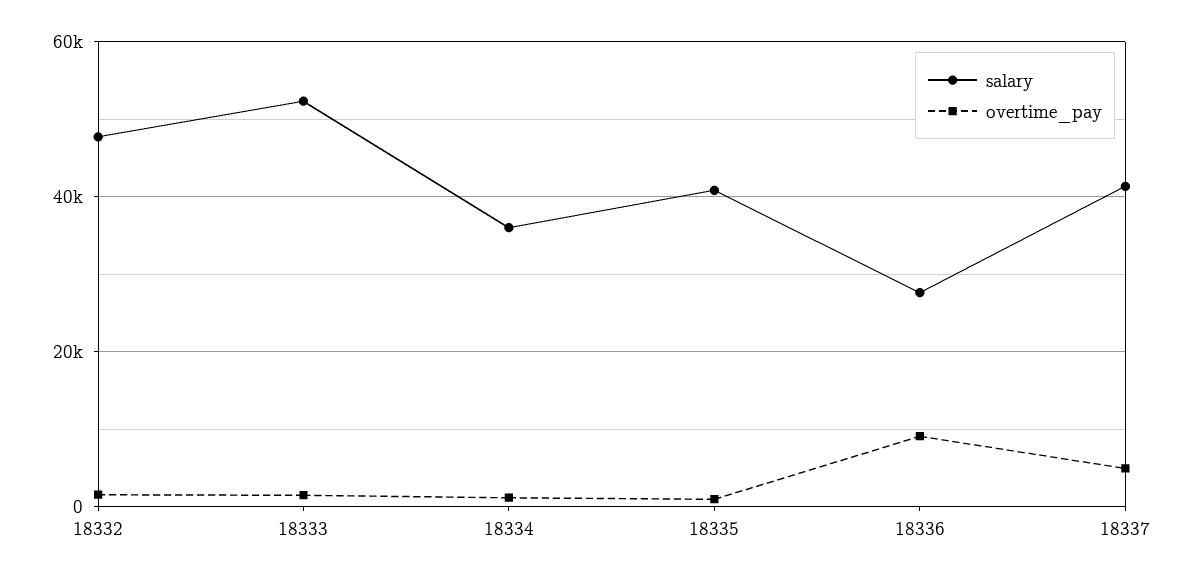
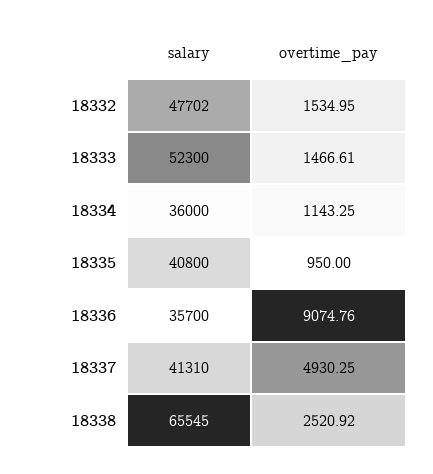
salary, 18336: 28000 -> 35700
salary, 18338: none -> 65545
overtime_pay, 18338: none -> 2520.92

